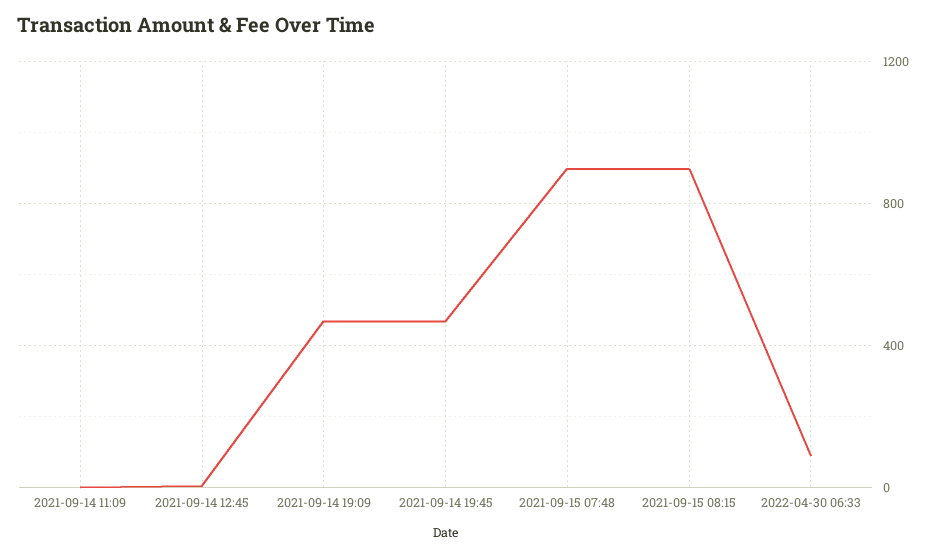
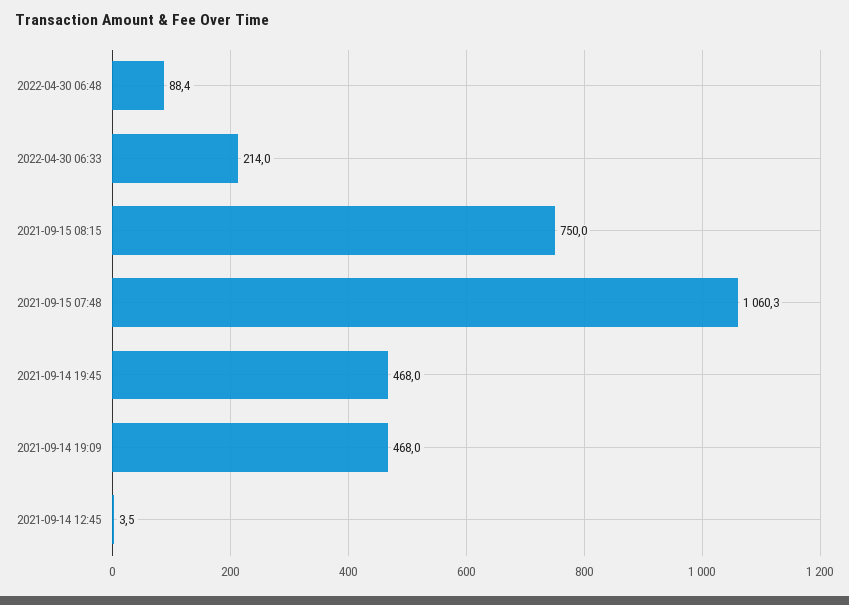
2021-09-14 11:09: 0 -> none
2021-09-15 07:48: 900 -> 1060.3
2021-09-15 08:15: 900 -> 750
2022-04-30 06:33: 100 -> 214
2022-04-30 06:48: none -> 88.4

